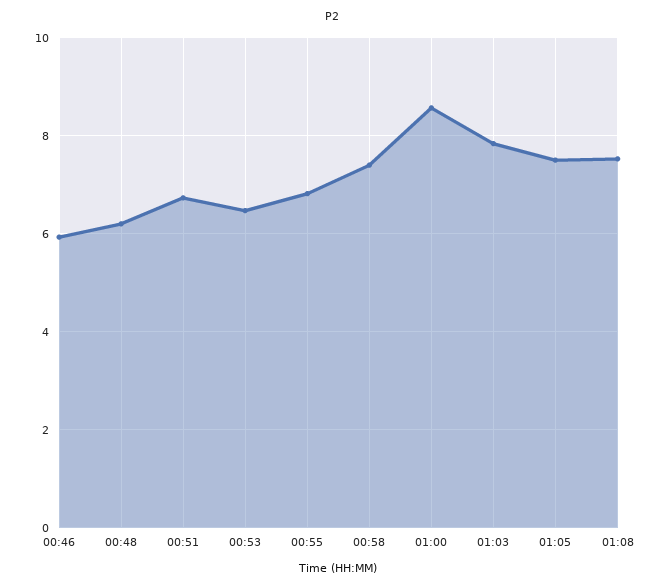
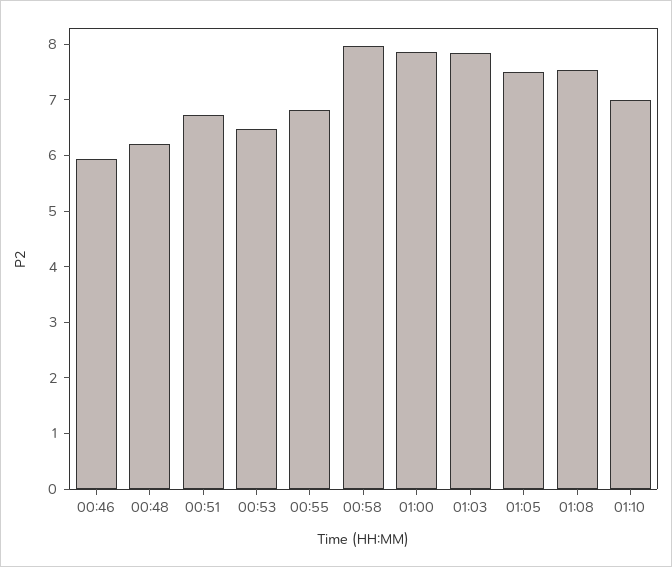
00:58: 7.4 -> 8
01:00: 8.6 -> 7.8
01:10: none -> 7

